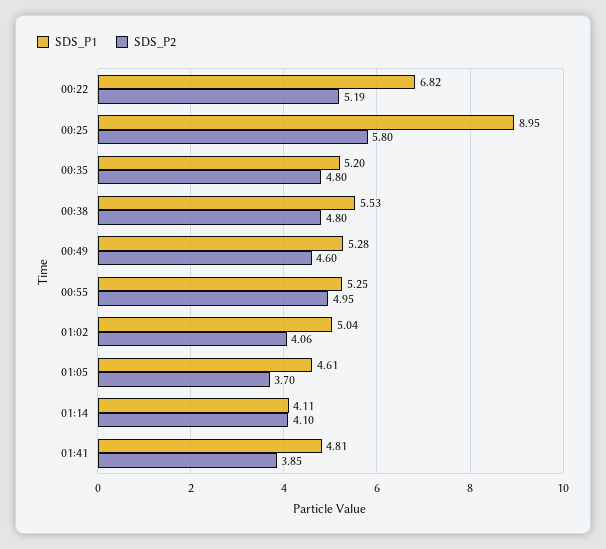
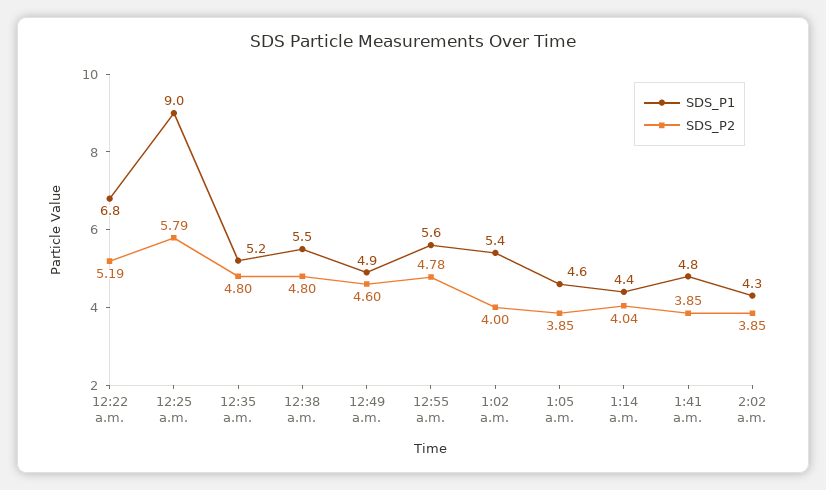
SDS_P2, 00:25: 5.8 -> 5.79
SDS_P1, 00:49: 5.28 -> 4.9
SDS_P1, 00:55: 5.25 -> 5.6
SDS_P2, 00:55: 4.95 -> 4.78
SDS_P1, 01:02: 5.04 -> 5.4
SDS_P2, 01:02: 4.06 -> 4
SDS_P2, 01:05: 3.7 -> 3.85
SDS_P1, 01:14: 4.11 -> 4.4
SDS_P2, 01:14: 4.1 -> 4.04
SDS_P1, 2:02 a.m.: none -> 4.3
SDS_P2, 2:02 a.m.: none -> 3.85

